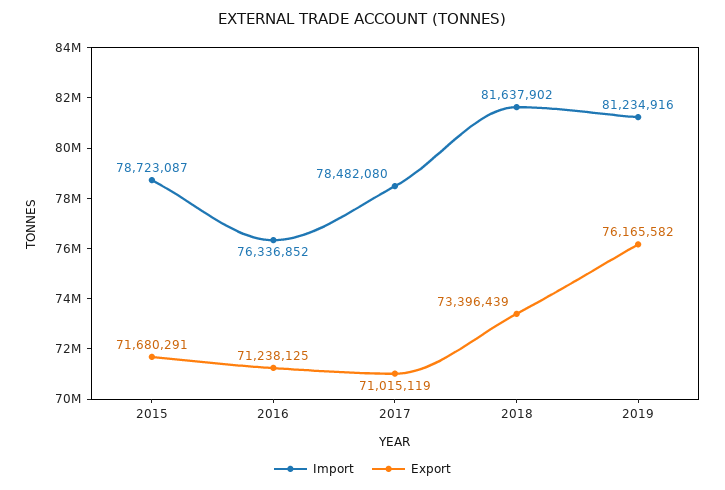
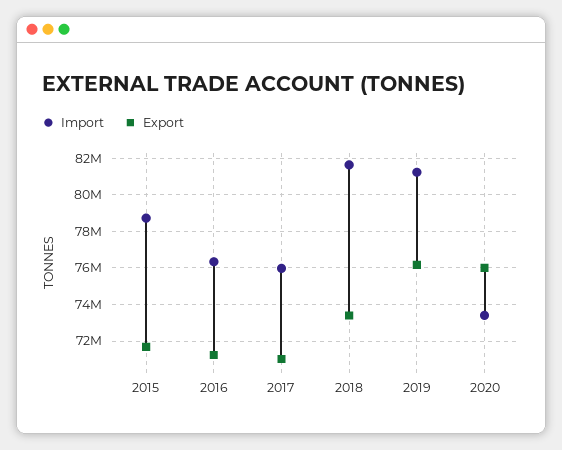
Import, 2017: 78482080 -> 76000000
Import, 2020: none -> 73500000
Export, 2020: none -> 76000000

